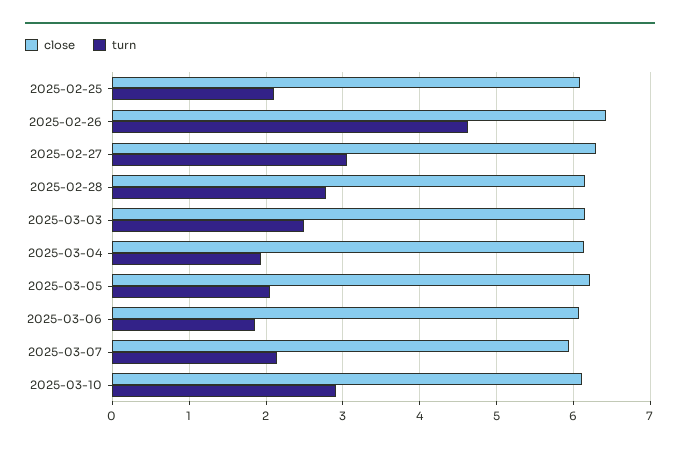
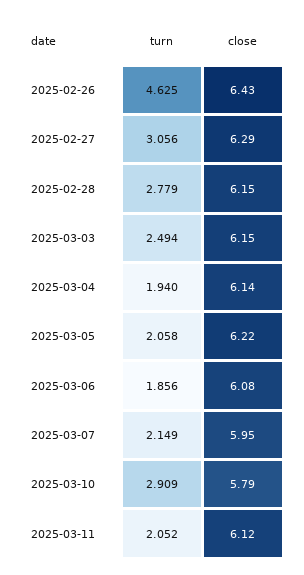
close, 2025-02-25: 6.1 -> none
turn, 2025-02-25: 2.1 -> none
close, 2025-03-10: 6.1 -> 5.79
turn, 2025-03-11: none -> 2.052
close, 2025-03-11: none -> 6.12

